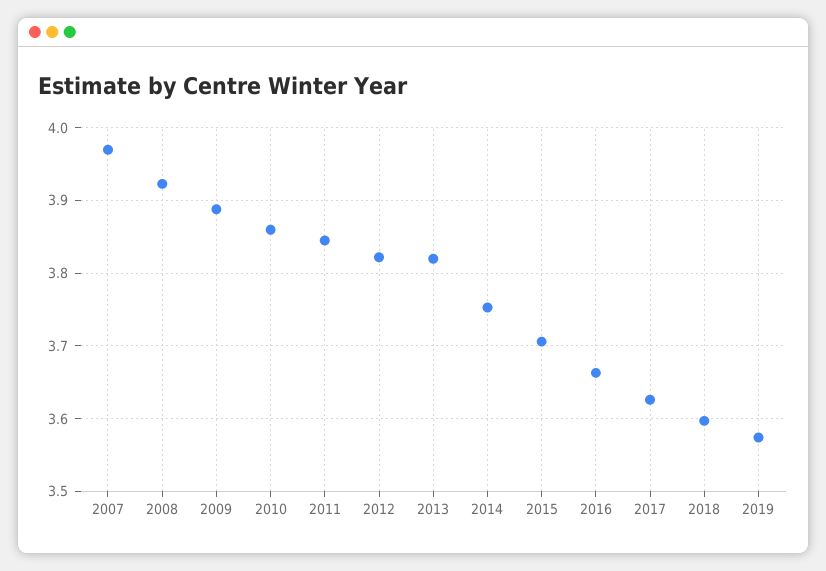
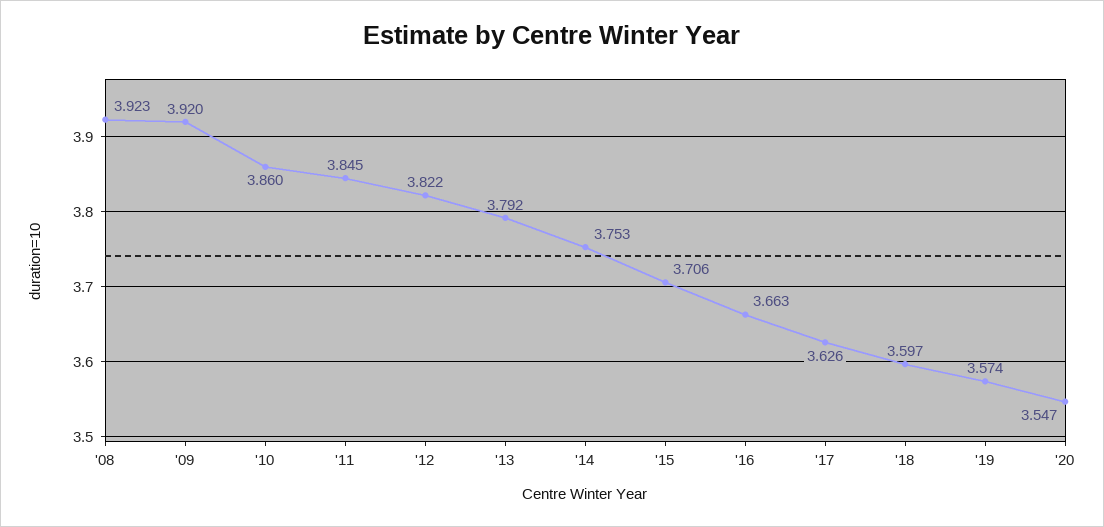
2007: 3.97 -> none
2009: 3.89 -> 3.92
2013: 3.82 -> 3.792
'20: none -> 3.547

